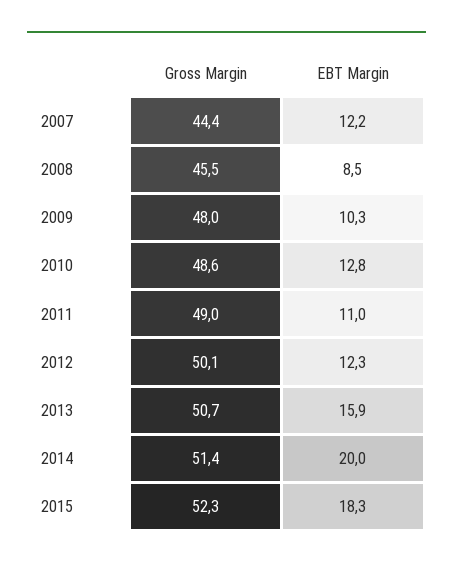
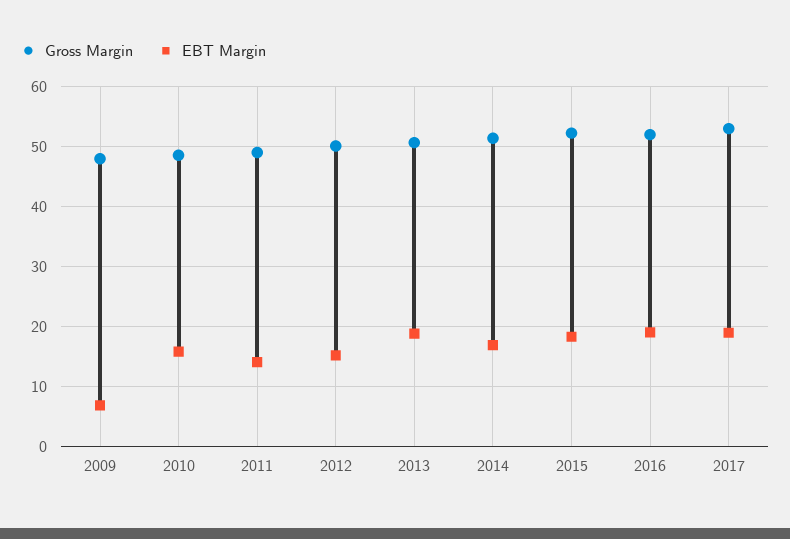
Gross Margin, 2007: 44.4 -> none
EBT Margin, 2007: 12.2 -> none
Gross Margin, 2008: 45.5 -> none
EBT Margin, 2008: 8.5 -> none
EBT Margin, 2009: 10.3 -> 7
EBT Margin, 2010: 12.8 -> 16
EBT Margin, 2011: 11 -> 14
EBT Margin, 2012: 12.3 -> 15
EBT Margin, 2013: 15.9 -> 19
EBT Margin, 2014: 20 -> 17
Gross Margin, 2016: none -> 52
EBT Margin, 2016: none -> 19
Gross Margin, 2017: none -> 53
EBT Margin, 2017: none -> 19

